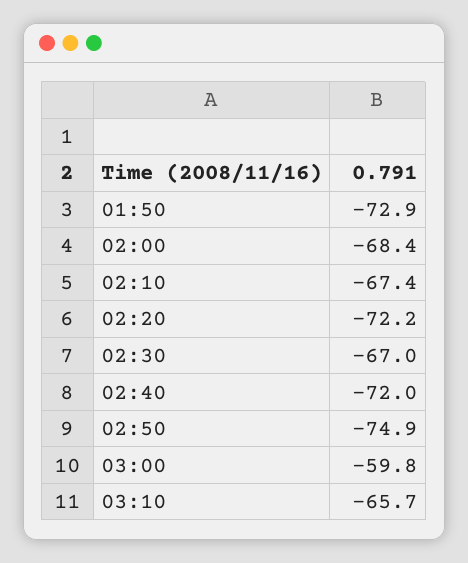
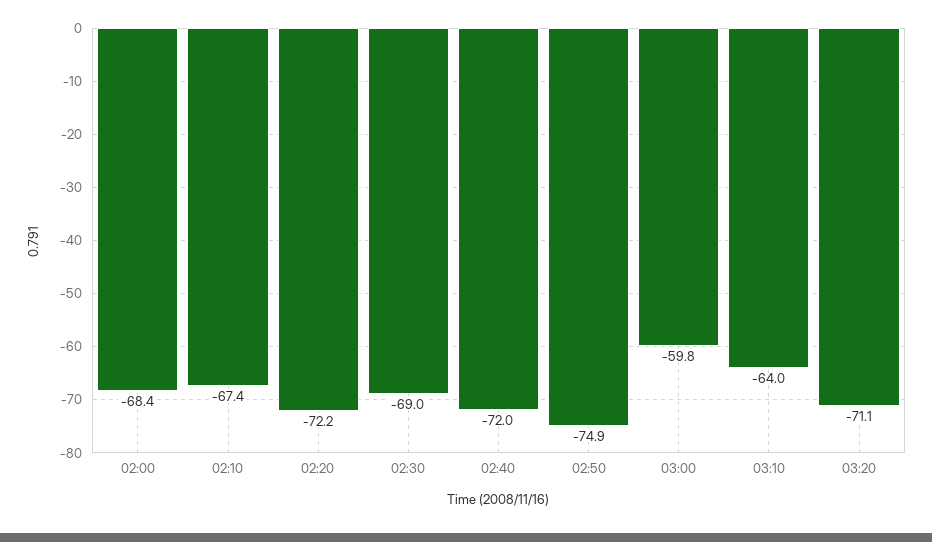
01:50: -72.9 -> none
02:30: -67 -> -69
03:10: -65.7 -> -64
03:20: none -> -71.1

